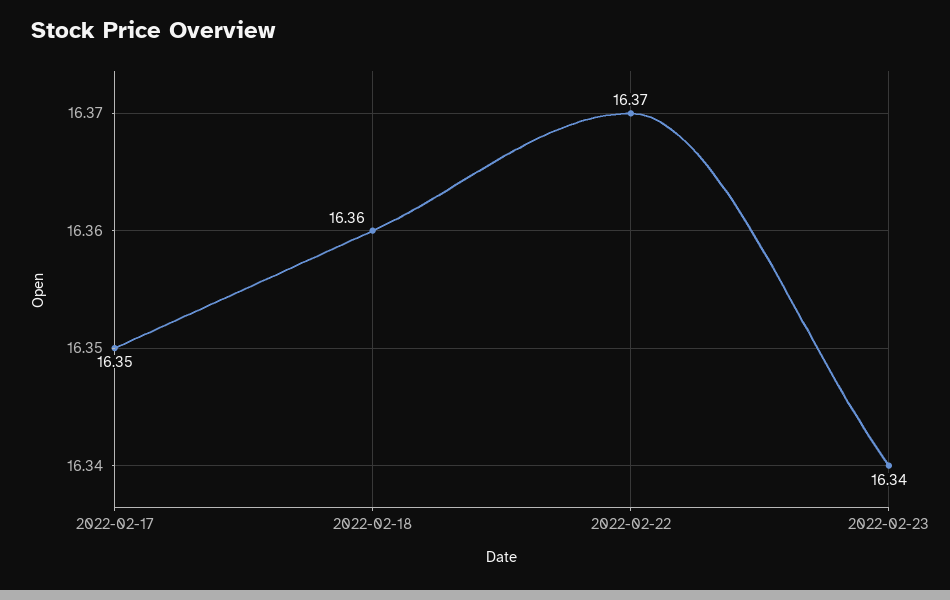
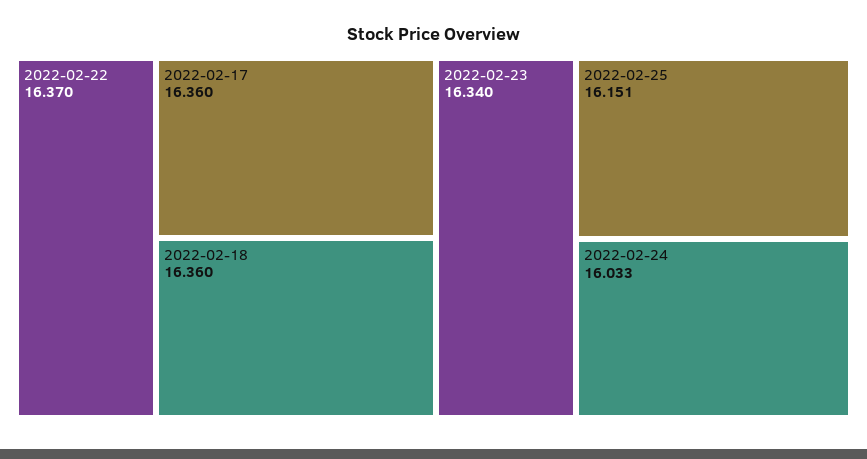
2022-02-17: 16.35 -> 16.36
2022-02-25: none -> 16.151
2022-02-24: none -> 16.033

